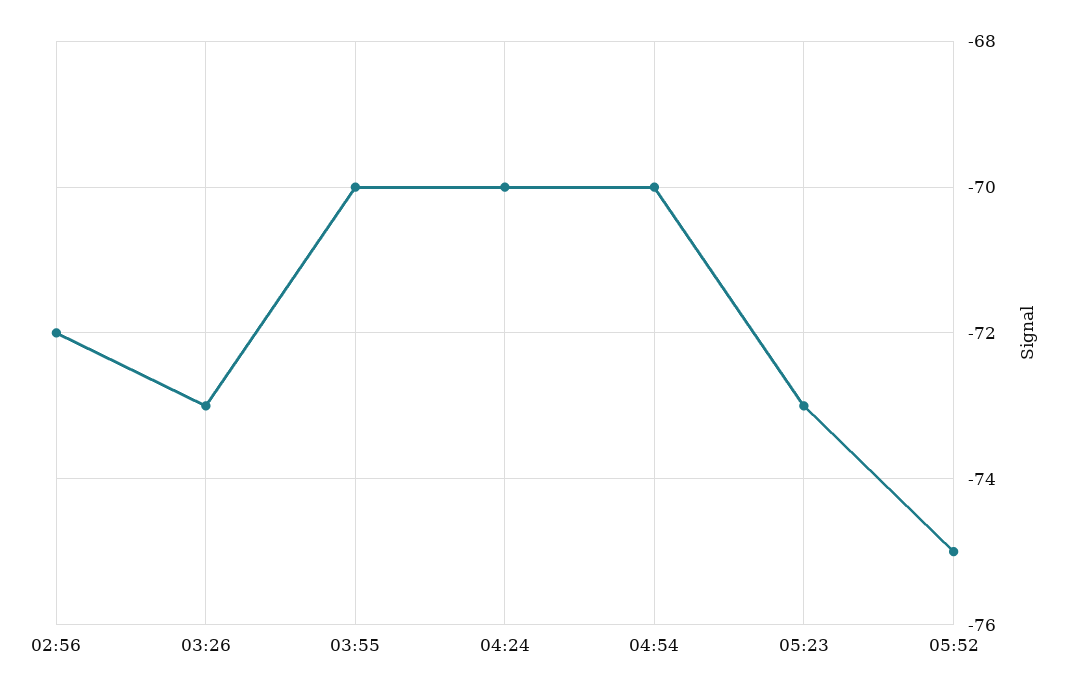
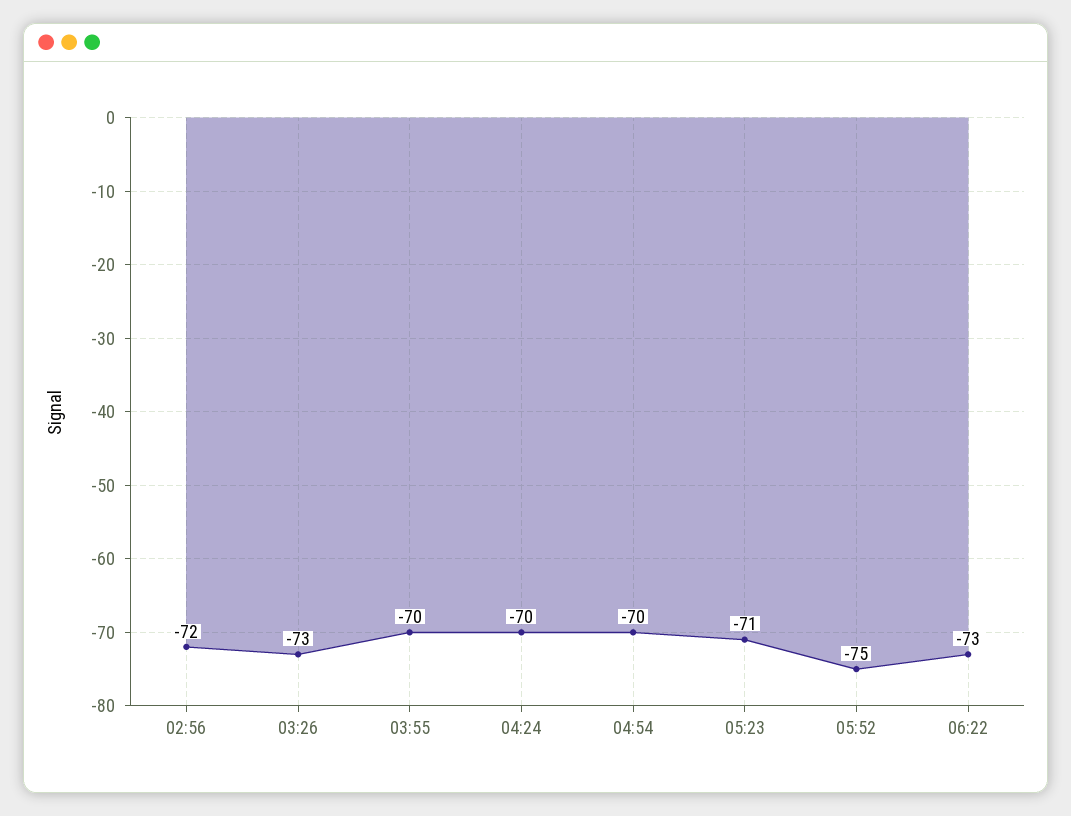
05:23: -73 -> -71
06:22: none -> -73

